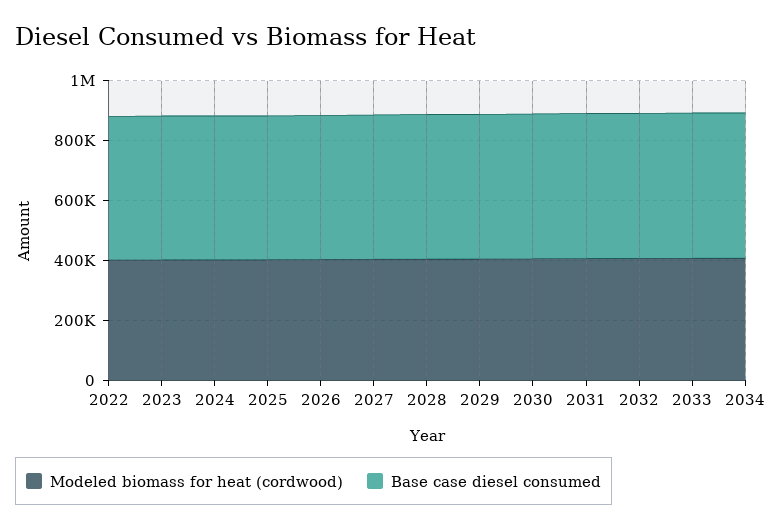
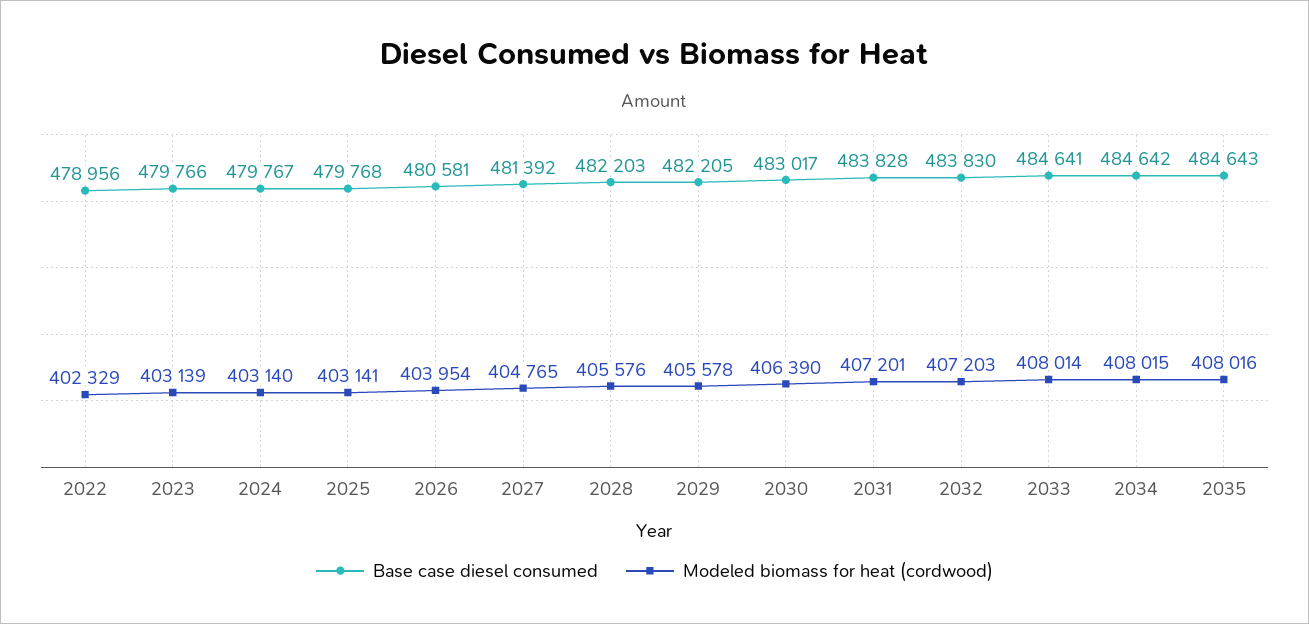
Base case diesel consumed, 2035: none -> 484643
Modeled biomass for heat (cordwood), 2035: none -> 408016

